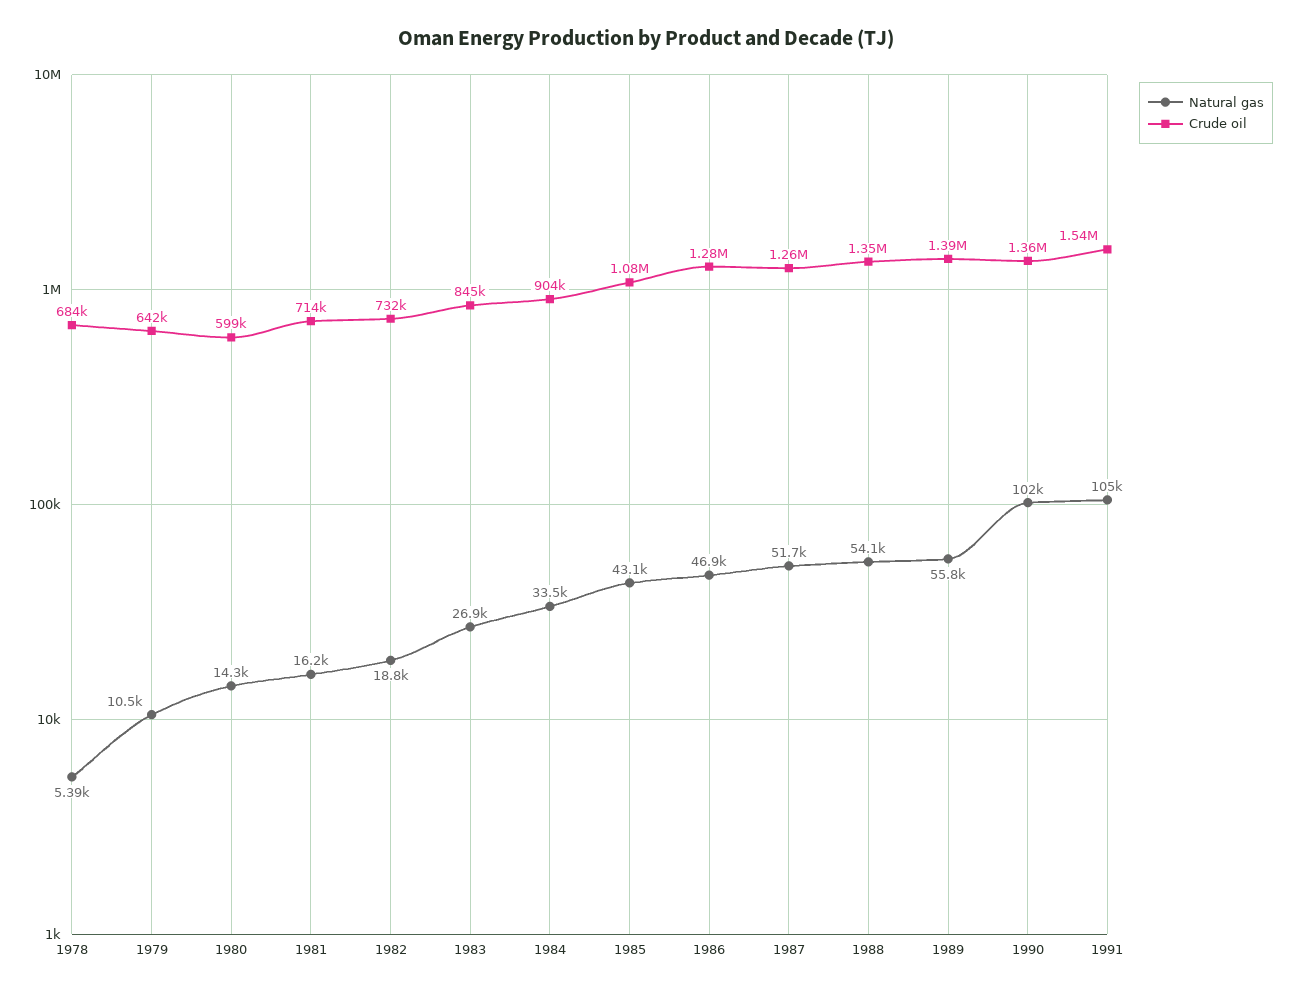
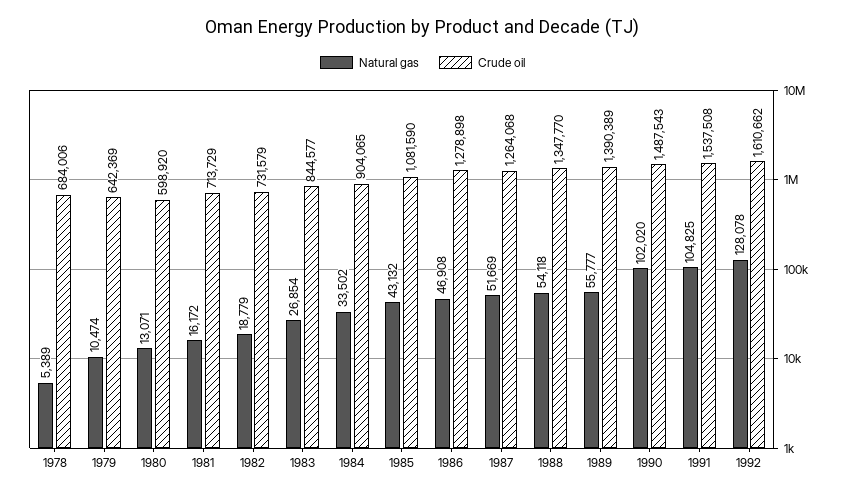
Natural gas, 1980: 14300 -> 13071
Crude oil, 1990: 1360000 -> 1487543
Natural gas, 1992: none -> 128078
Crude oil, 1992: none -> 1610662

